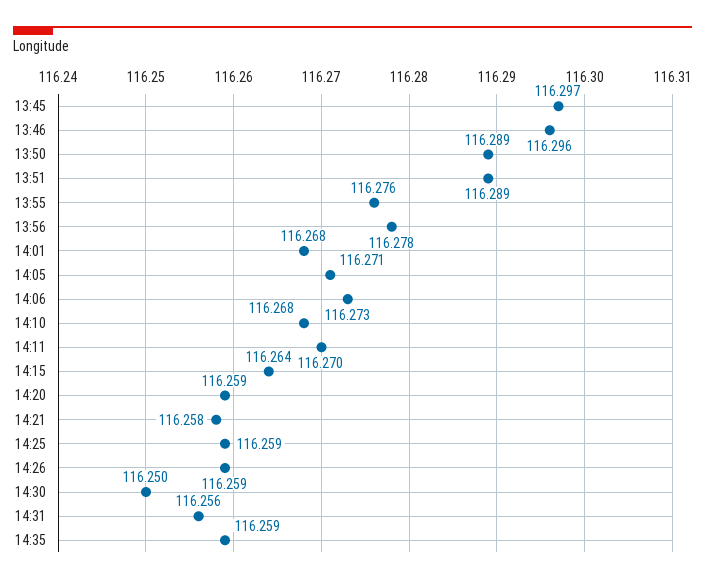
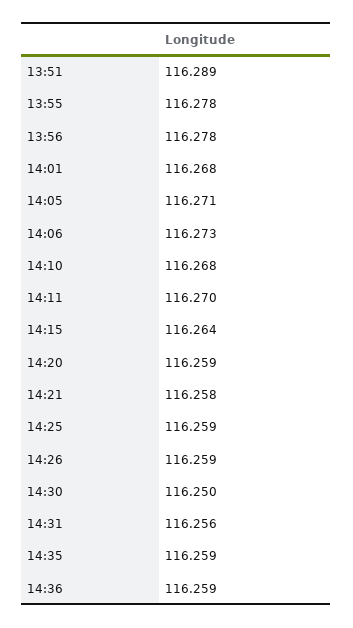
13:45: 116.297 -> none
13:46: 116.296 -> none
13:50: 116.289 -> none
13:55: 116.276 -> 116.278
14:36: none -> 116.259

